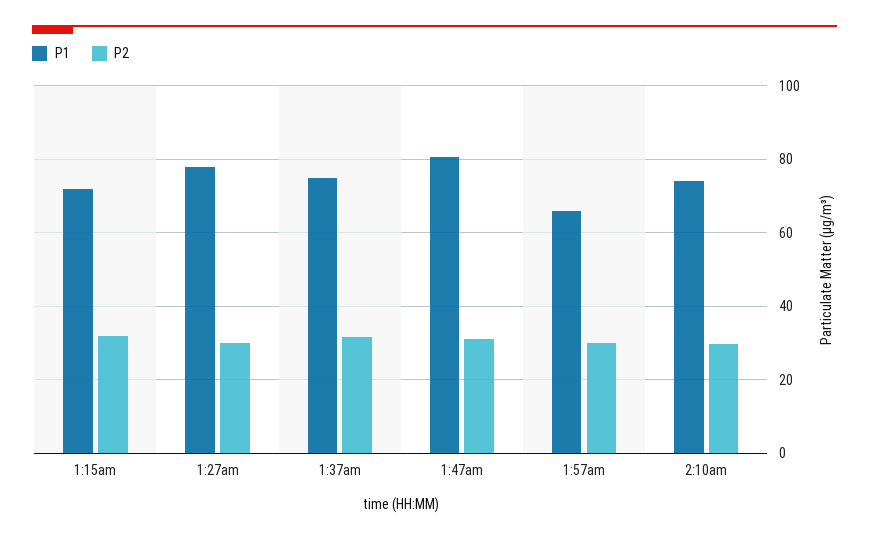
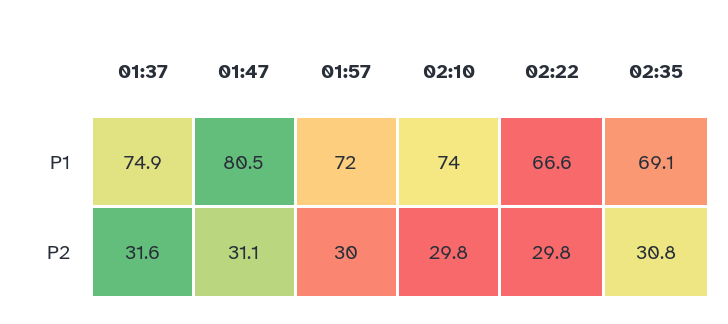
P1, 1:15am: 72 -> none
P2, 1:15am: 32 -> none
P1, 1:27am: 78 -> none
P2, 1:27am: 30 -> none
P1, 1:57am: 66 -> 72
P1, 02:22: none -> 66.6
P1, 02:35: none -> 69.1
P2, 02:22: none -> 29.8
P2, 02:35: none -> 30.8

